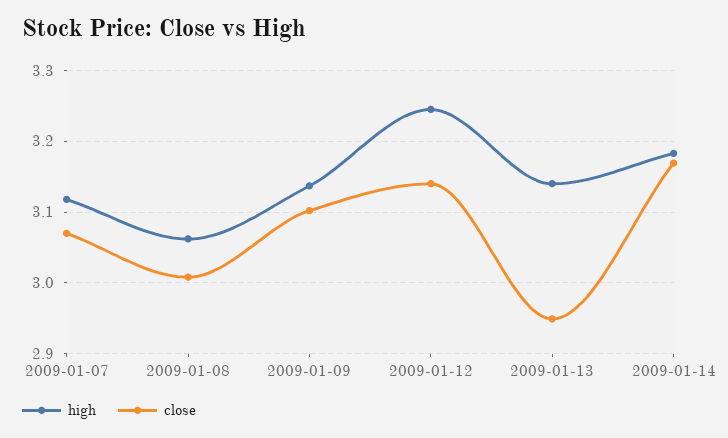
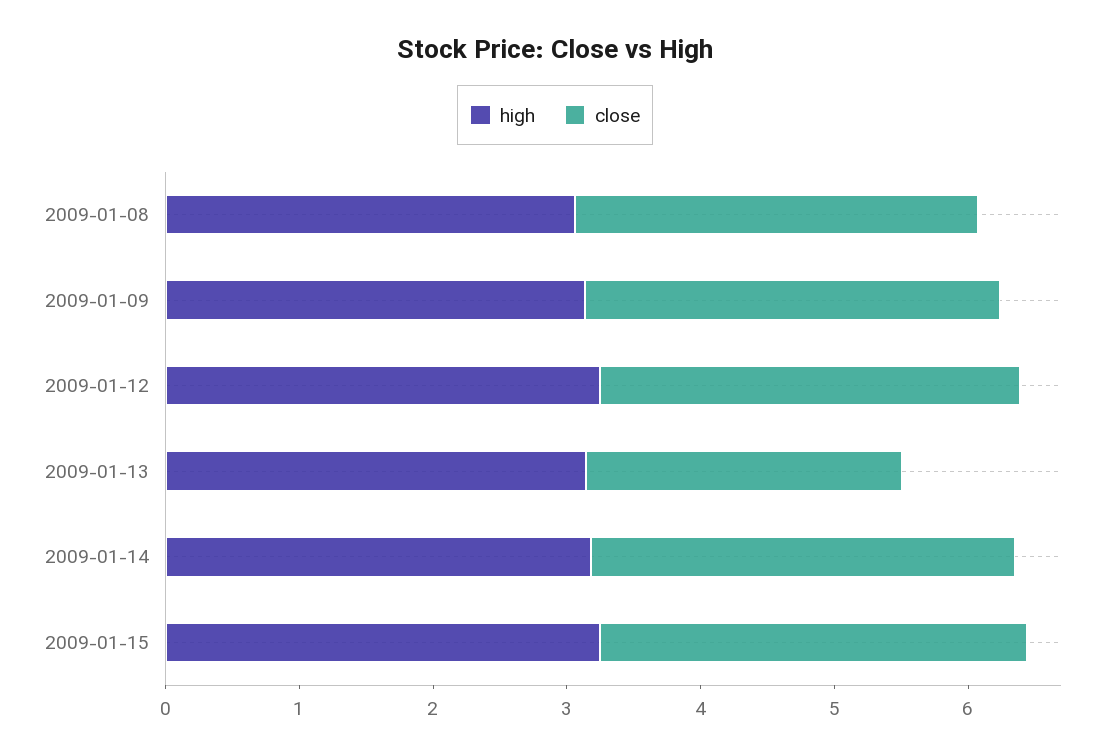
high, 2009-01-07: 3.12 -> none
close, 2009-01-07: 3.07 -> none
close, 2009-01-13: 2.95 -> 2.4
high, 2009-01-15: none -> 3.2
close, 2009-01-15: none -> 3.2

